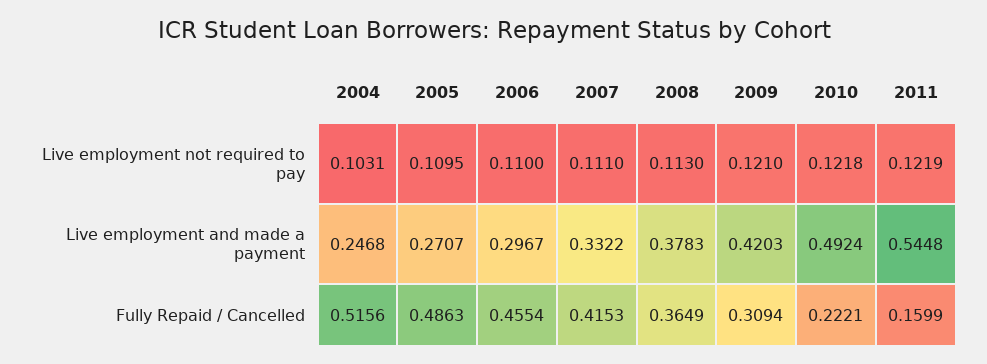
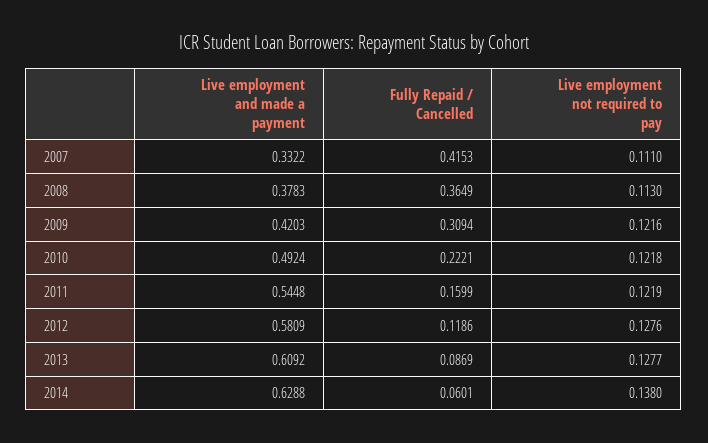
2004, Live employment not required to pay: 0.1031 -> none
2005, Live employment not required to pay: 0.1095 -> none
2006, Live employment not required to pay: 0.11 -> none
2009, Live employment not required to pay: 0.121 -> 0.1216
2004, Live employment and made a payment: 0.2468 -> none
2005, Live employment and made a payment: 0.2707 -> none
2006, Live employment and made a payment: 0.2967 -> none
2004, Fully Repaid / Cancelled: 0.5156 -> none
2005, Fully Repaid / Cancelled: 0.4863 -> none
2006, Fully Repaid / Cancelled: 0.4554 -> none
2012, Live employment and made a payment: none -> 0.5809
2012, Fully Repaid / Cancelled: none -> 0.1186
2012, Live employment not required to pay: none -> 0.1276
2013, Live employment and made a payment: none -> 0.6092
2013, Fully Repaid / Cancelled: none -> 0.0869
2013, Live employment not required to pay: none -> 0.1277
2014, Live employment and made a payment: none -> 0.6288
2014, Fully Repaid / Cancelled: none -> 0.0601
2014, Live employment not required to pay: none -> 0.138

